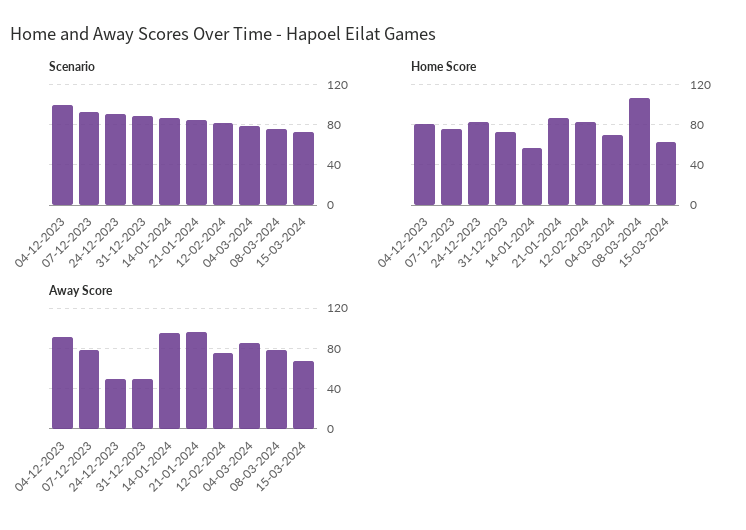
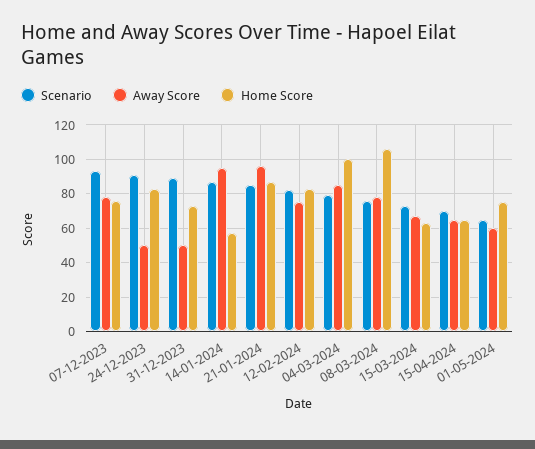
Scenario, 04-12-2023: 100 -> none
Home Score, 04-12-2023: 80 -> none
Home Score, 04-03-2024: 70 -> 100
Away Score, 04-12-2023: 90 -> none
Scenario, 15-04-2024: none -> 70
Away Score, 15-04-2024: none -> 65
Home Score, 15-04-2024: none -> 65
Scenario, 01-05-2024: none -> 65
Away Score, 01-05-2024: none -> 60
Home Score, 01-05-2024: none -> 75

